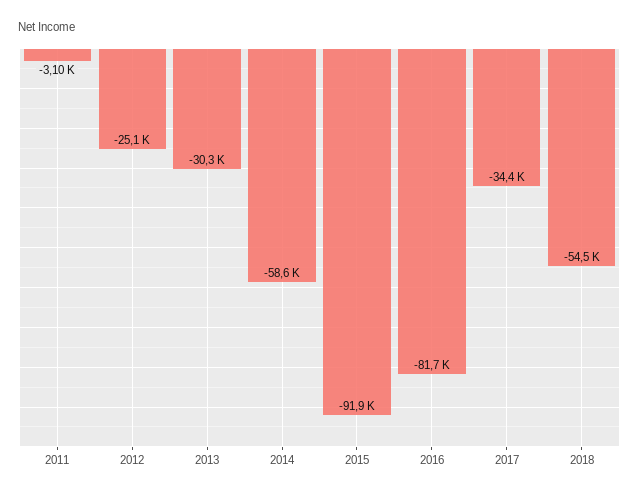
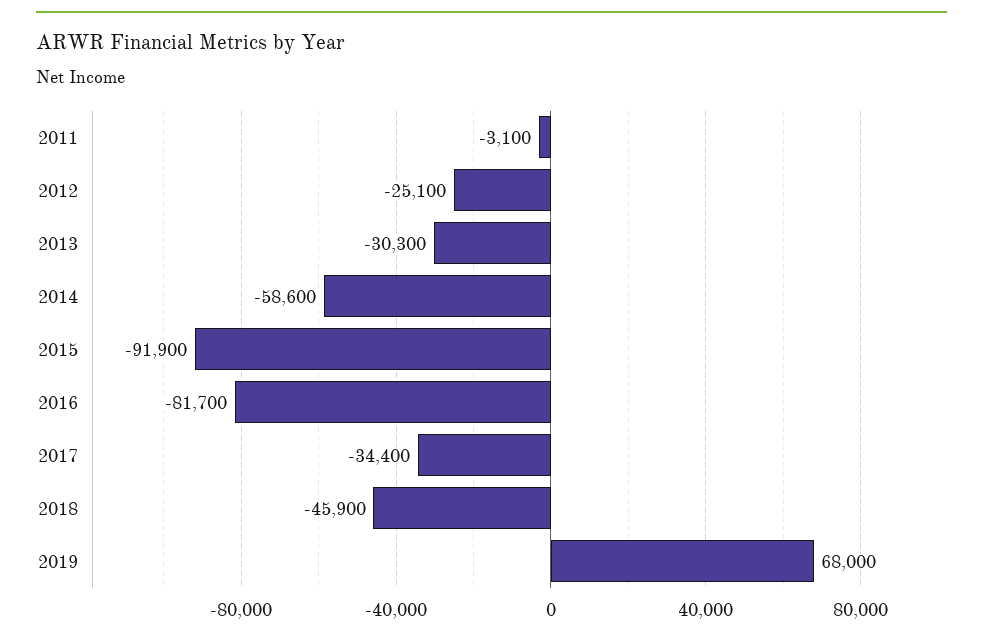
2018: -54500 -> -45900
2019: none -> 68000

